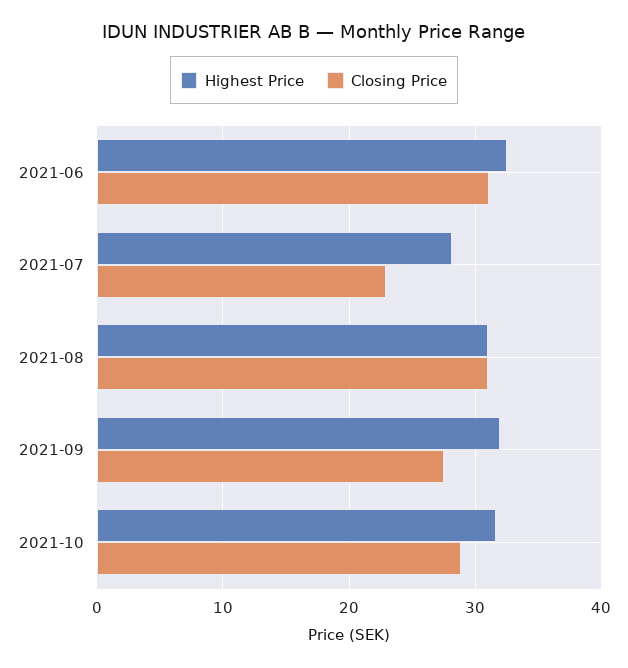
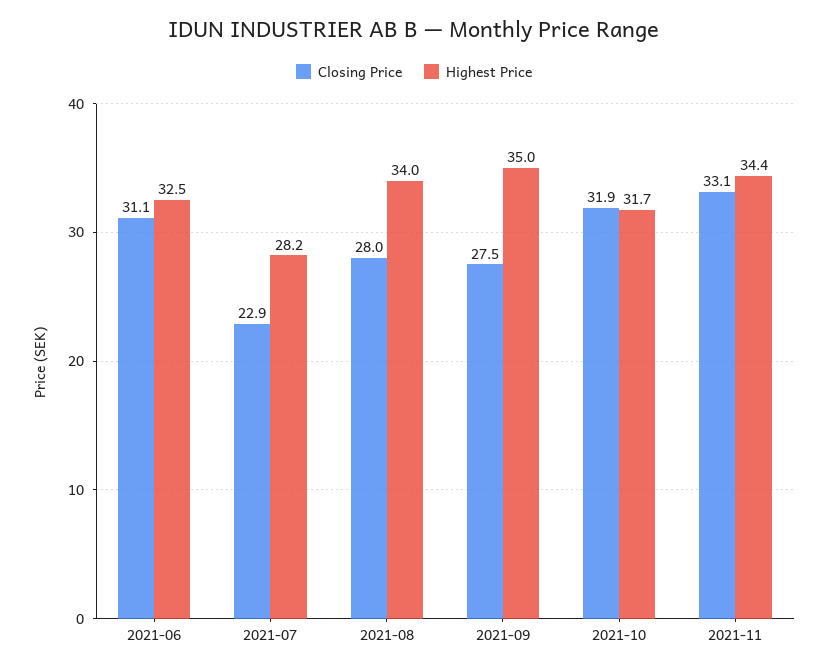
Highest Price, 2021-08: 31 -> 34
Closing Price, 2021-08: 31 -> 28
Highest Price, 2021-09: 32 -> 35
Closing Price, 2021-10: 29 -> 31.9
Closing Price, 2021-11: none -> 33.1
Highest Price, 2021-11: none -> 34.4

